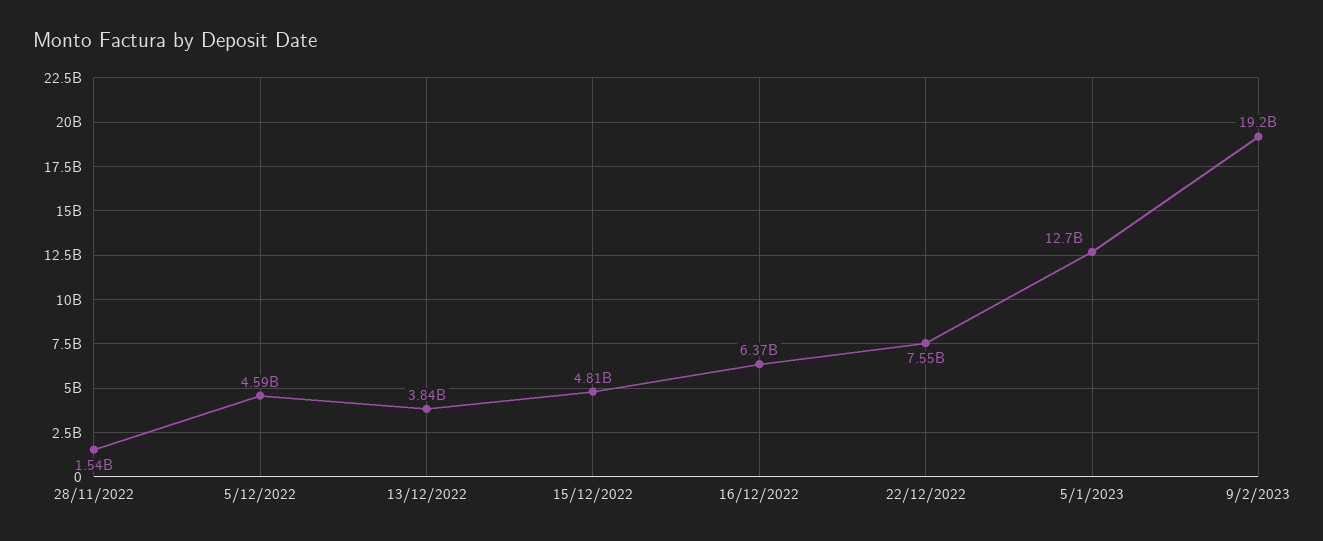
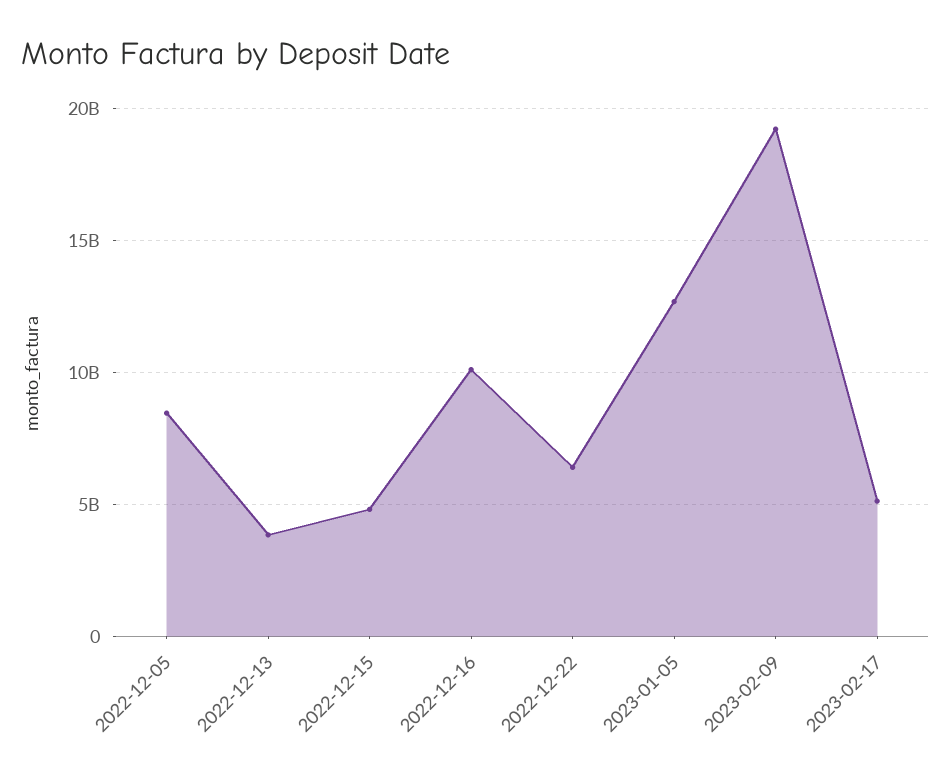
28/11/2022: 1540000000 -> none
5/12/2022: 4590000000 -> 8500000000
16/12/2022: 6370000000 -> 10000000000
22/12/2022: 7550000000 -> 6500000000
2023-02-17: none -> 5000000000

